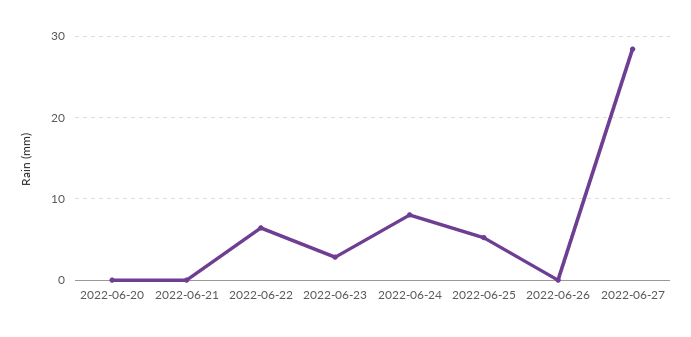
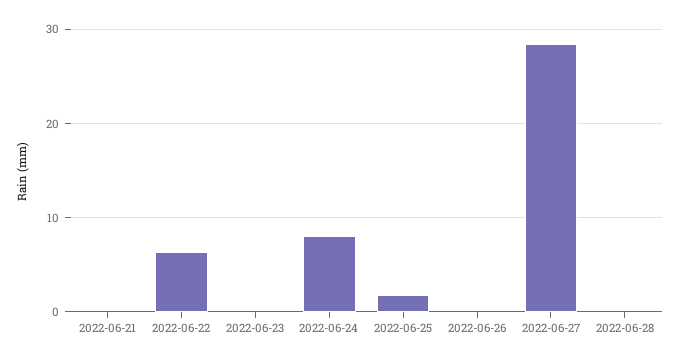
2022-06-20: 0 -> none
2022-06-23: 3 -> 0
2022-06-25: 5 -> 2
2022-06-28: none -> 0

